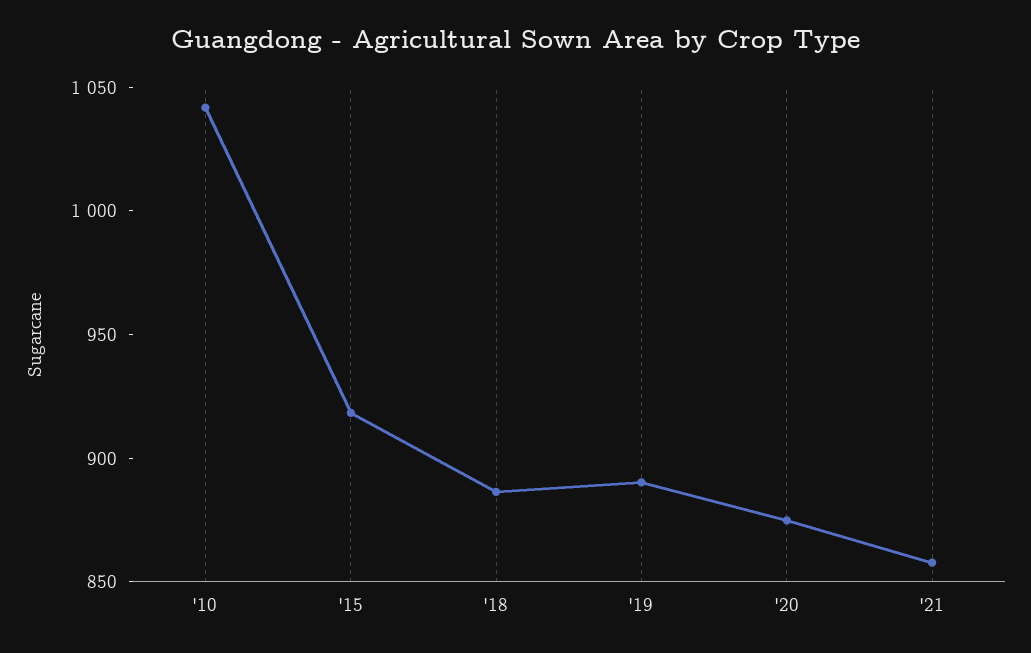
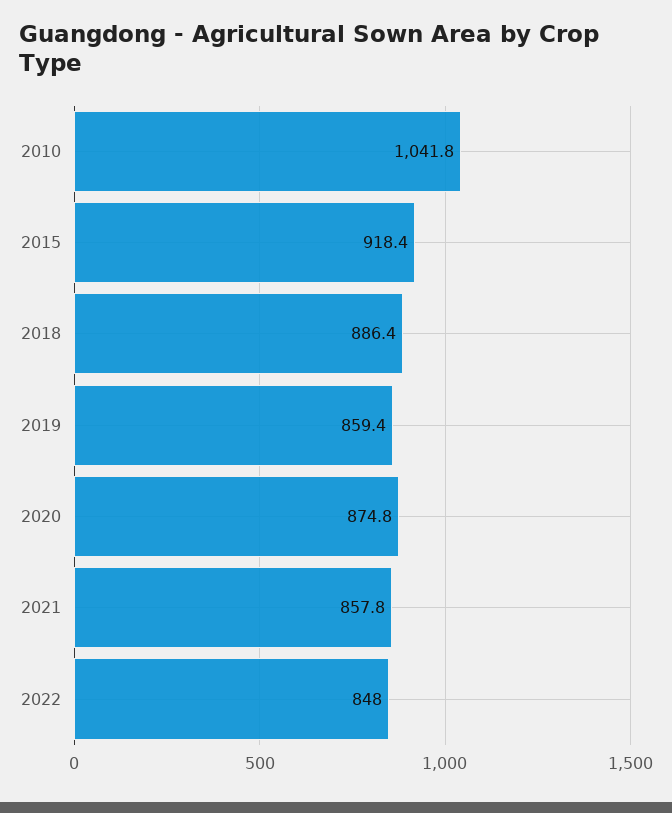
'19: 890 -> 859.4
2022: none -> 848

